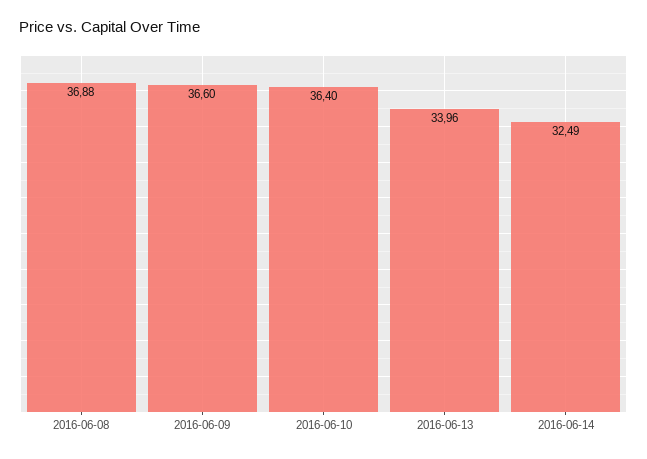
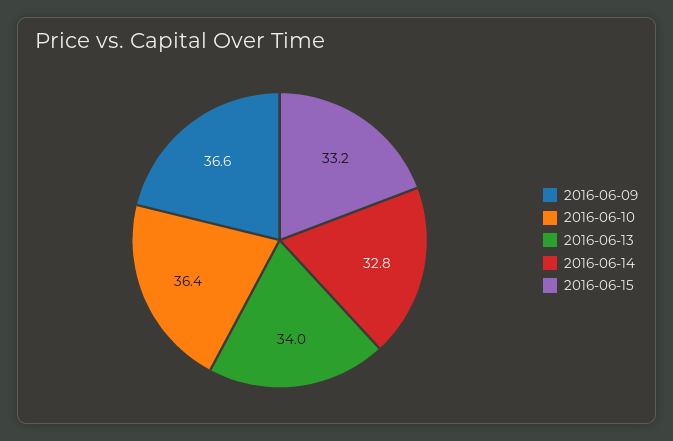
2016-06-08: 36.88 -> none
2016-06-14: 32.49 -> 32.8
2016-06-15: none -> 33.2

